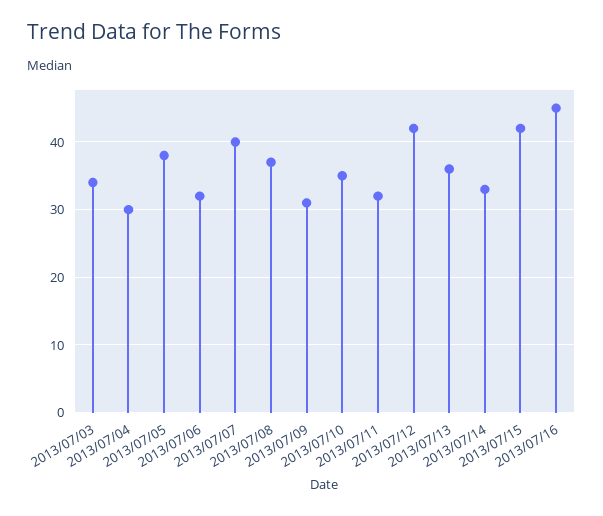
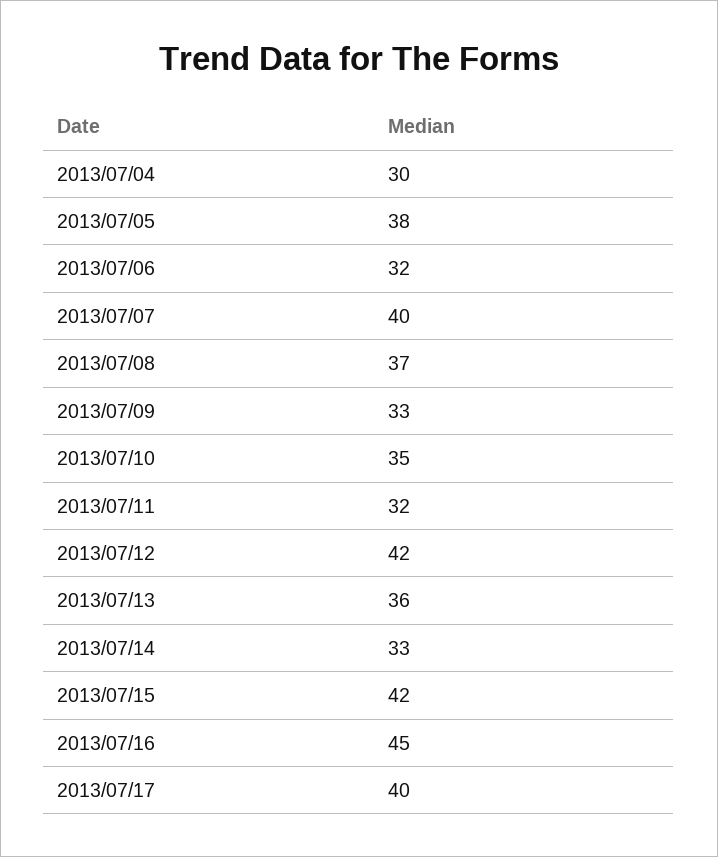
2013/07/03: 34 -> none
2013/07/09: 31 -> 33
2013/07/17: none -> 40

